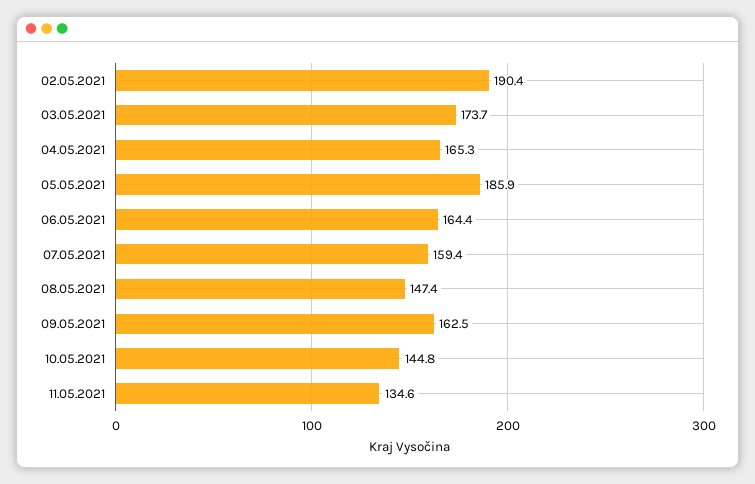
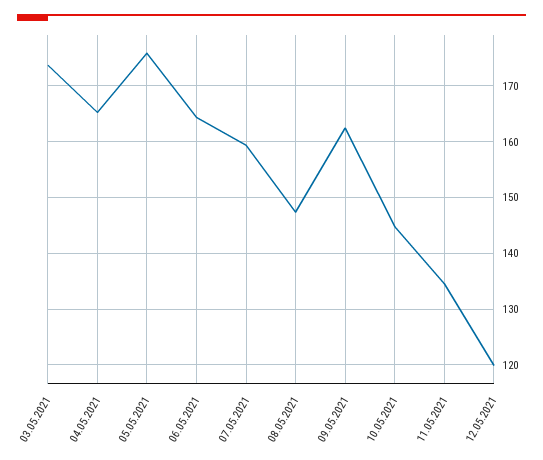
02.05.2021: 190.4 -> none
05.05.2021: 185.9 -> 176
12.05.2021: none -> 120

